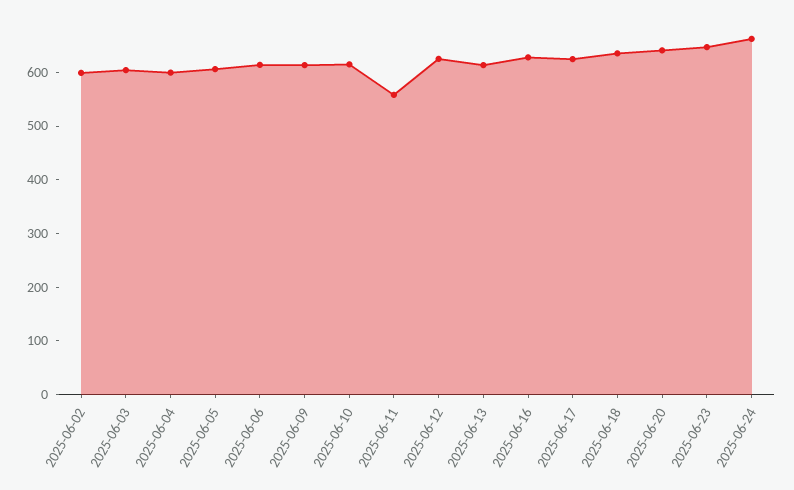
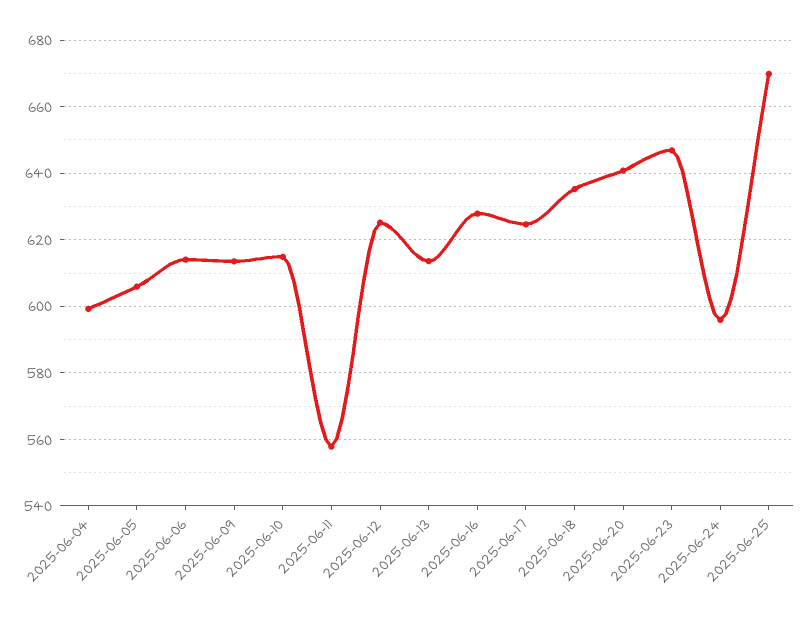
2025-06-02: 600 -> none
2025-06-03: 600 -> none
2025-06-24: 660 -> 596
2025-06-25: none -> 670

